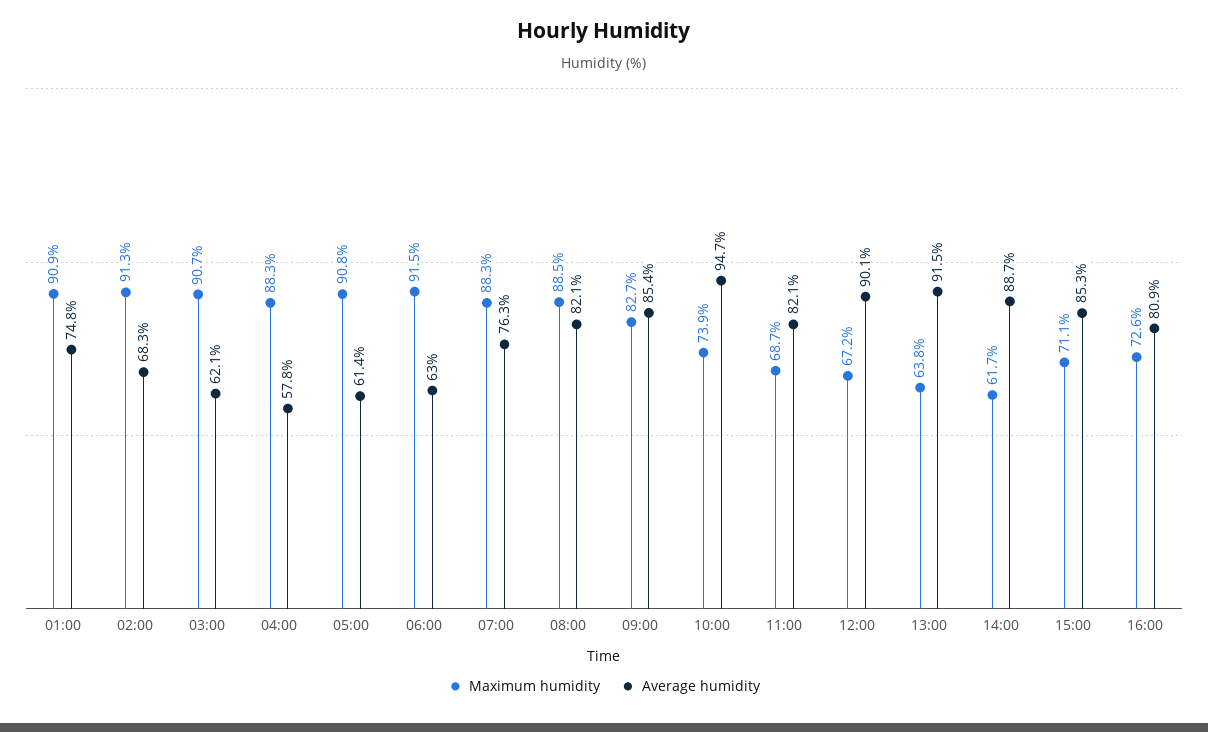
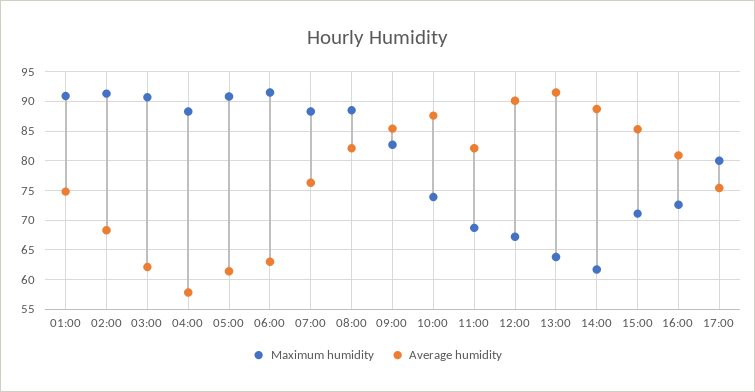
Average humidity, 10:00: 94.7 -> 87.5
Maximum humidity, 17:00: none -> 80
Average humidity, 17:00: none -> 75

